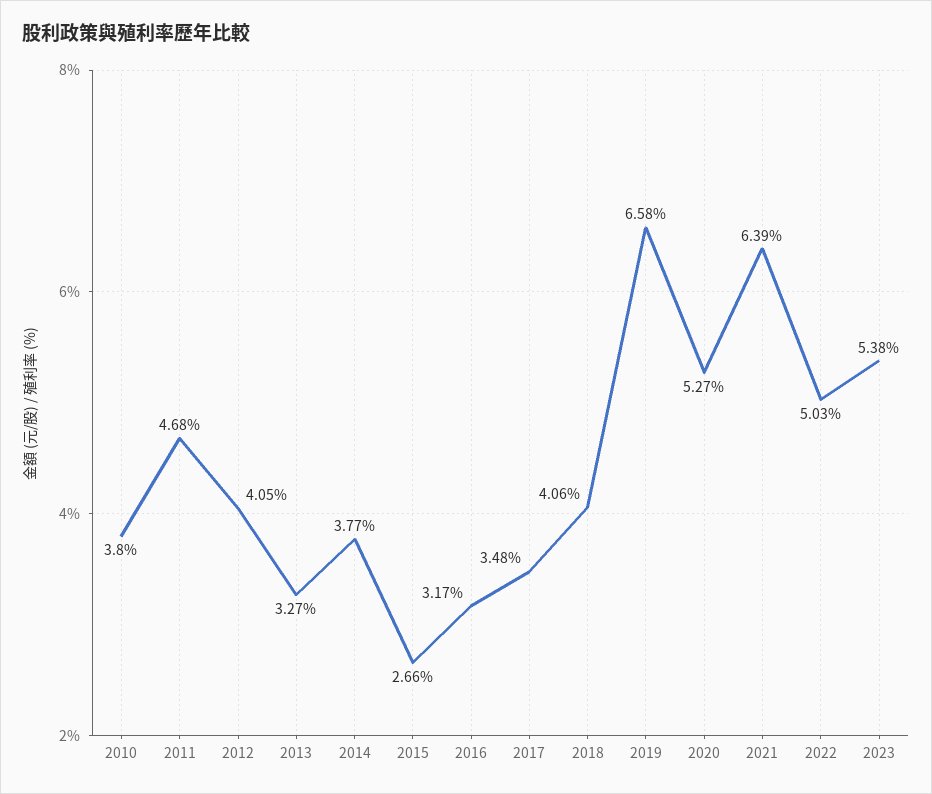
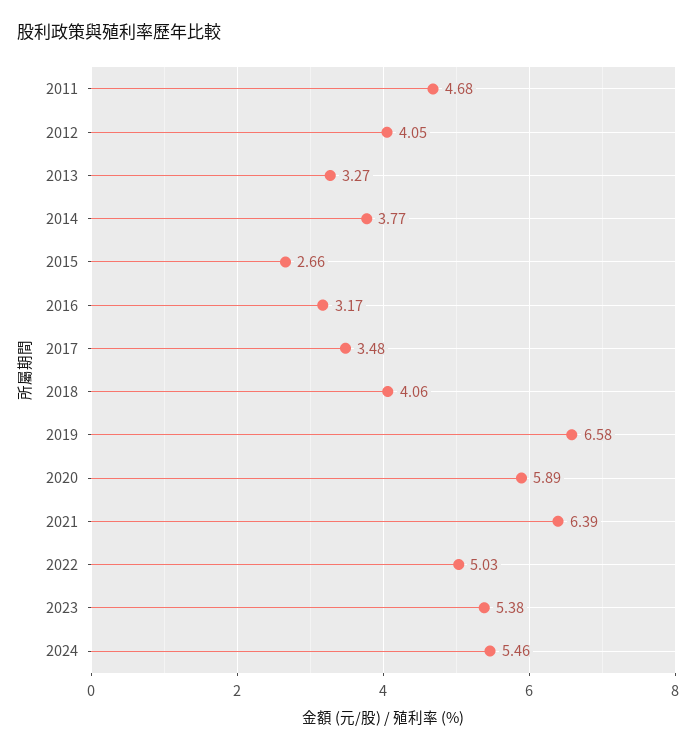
2010: 3.8 -> none
2020: 5.27 -> 5.89
2024: none -> 5.46

